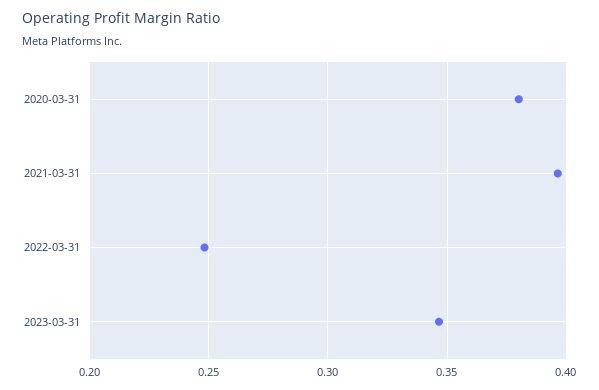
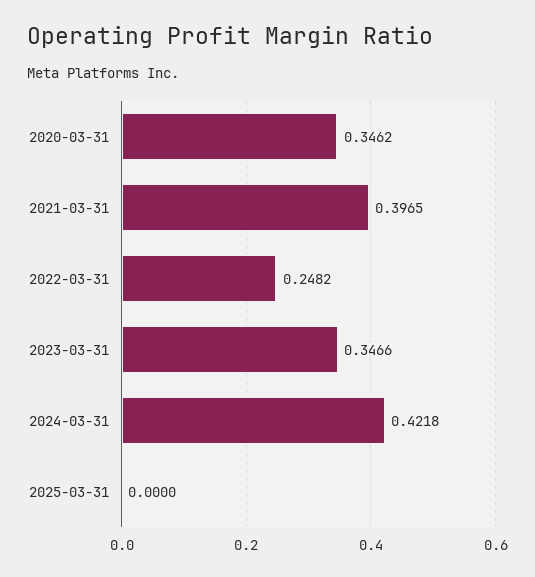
2020-03-31: 0.38 -> 0.3462
2024-03-31: none -> 0.4218
2025-03-31: none -> 0

